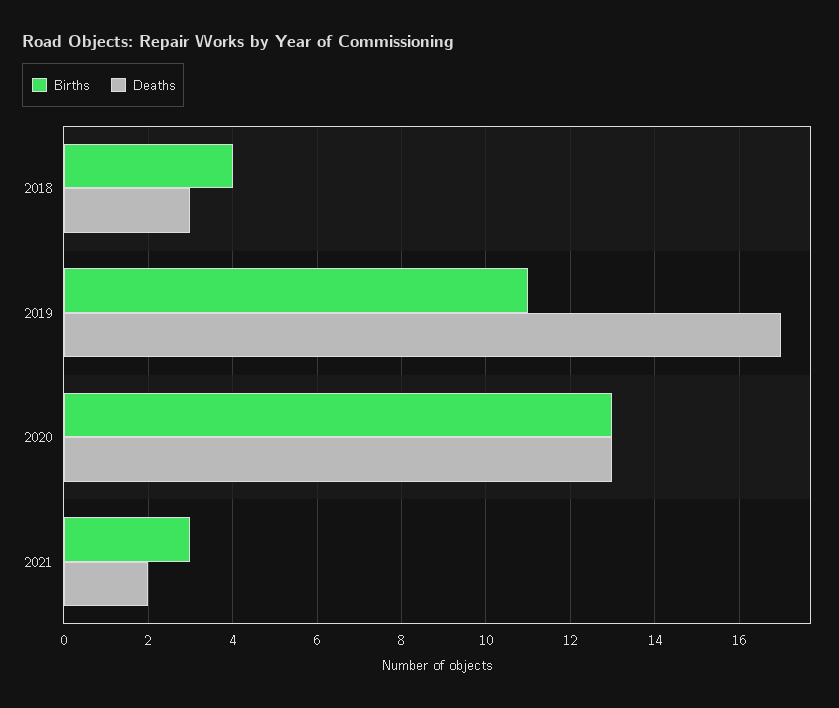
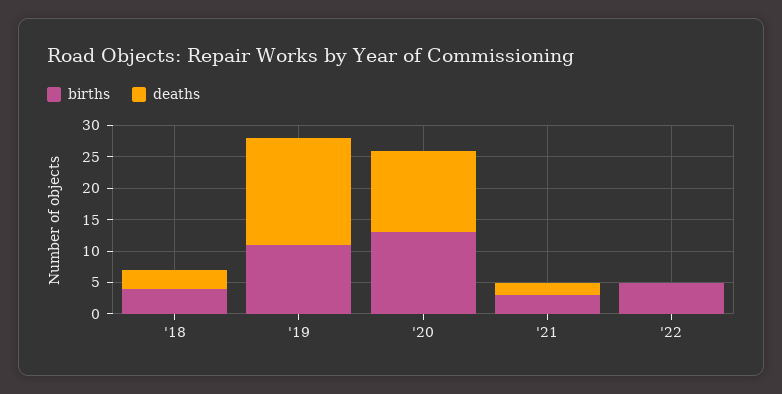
Births, '22: none -> 5
Deaths, '22: none -> 0

